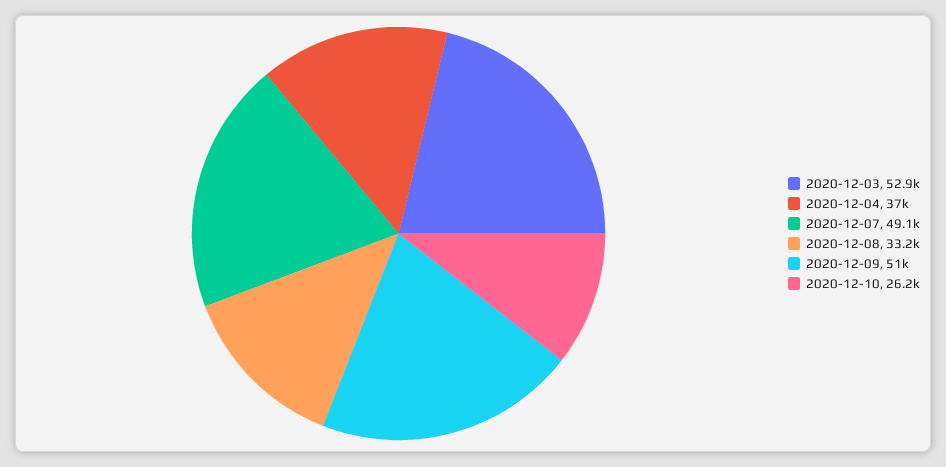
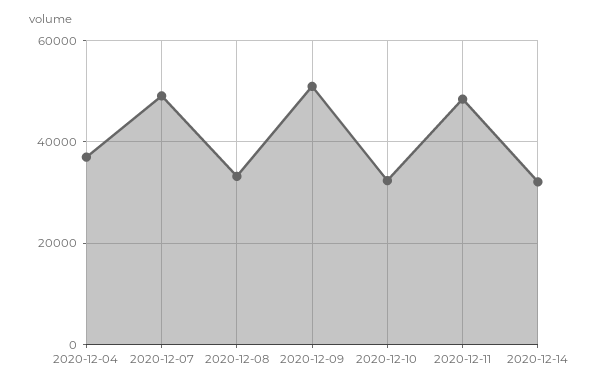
2020-12-03: 52900 -> none
2020-12-10: 26200 -> 32000
2020-12-11: none -> 48000
2020-12-14: none -> 32000

